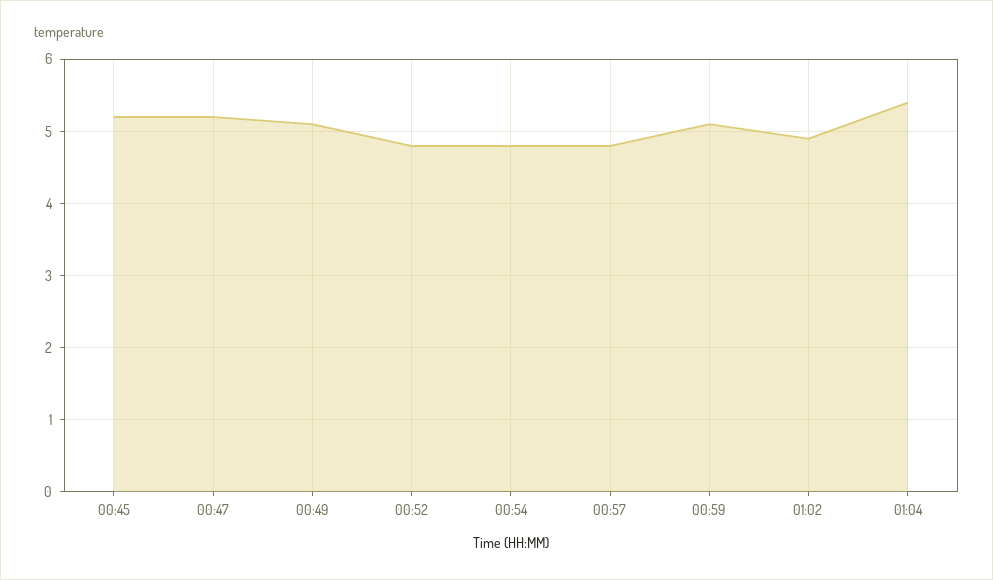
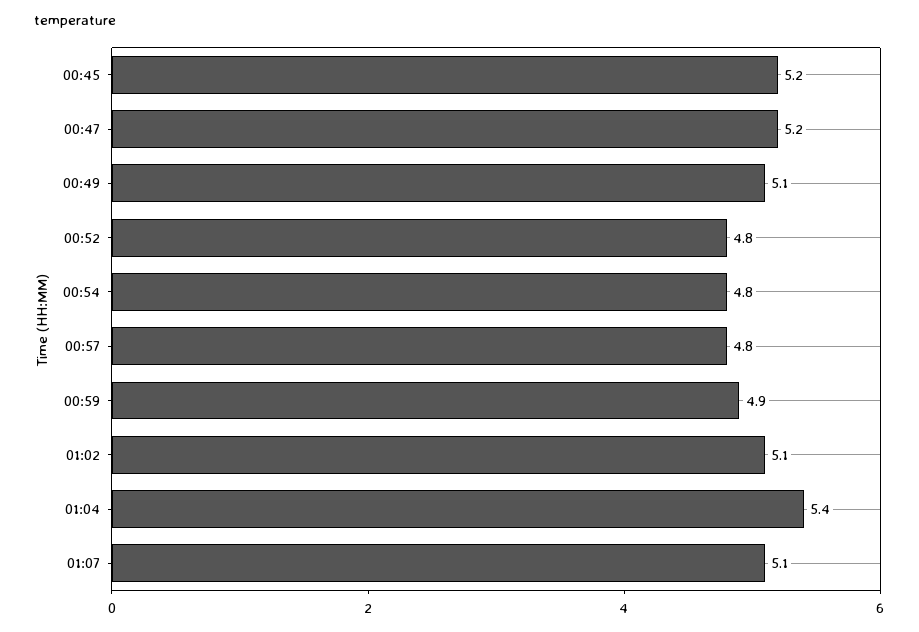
00:59: 5.1 -> 4.9
01:02: 4.9 -> 5.1
01:07: none -> 5.1

